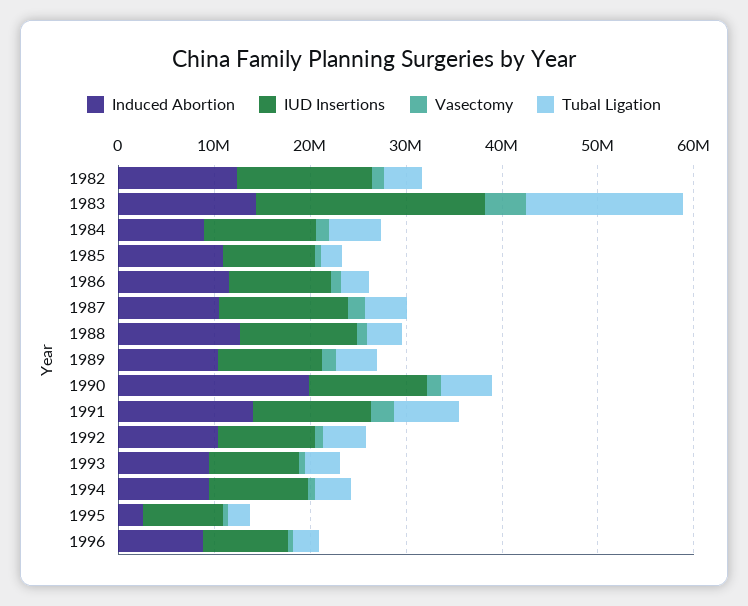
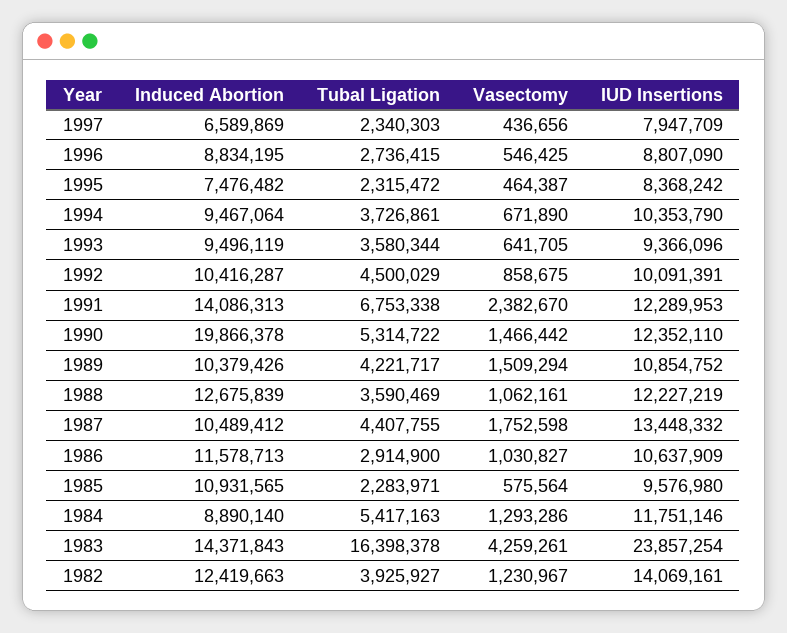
Induced Abortion, 1995: 2000000 -> 7476482
Induced Abortion, 1997: none -> 6589869
Tubal Ligation, 1997: none -> 2340303
Vasectomy, 1997: none -> 436656
IUD Insertions, 1997: none -> 7947709

